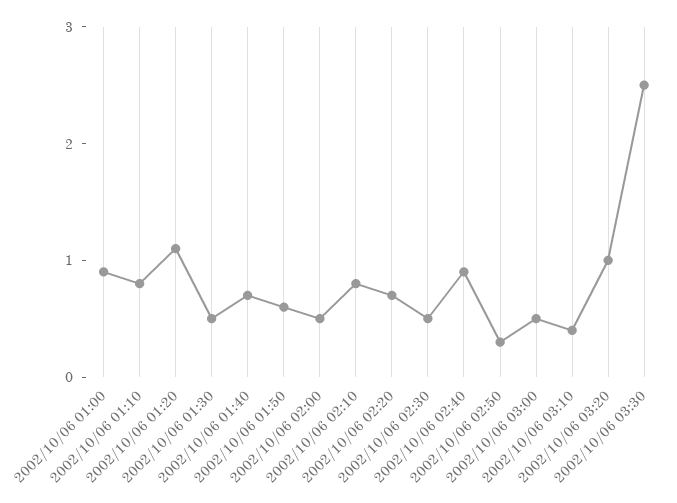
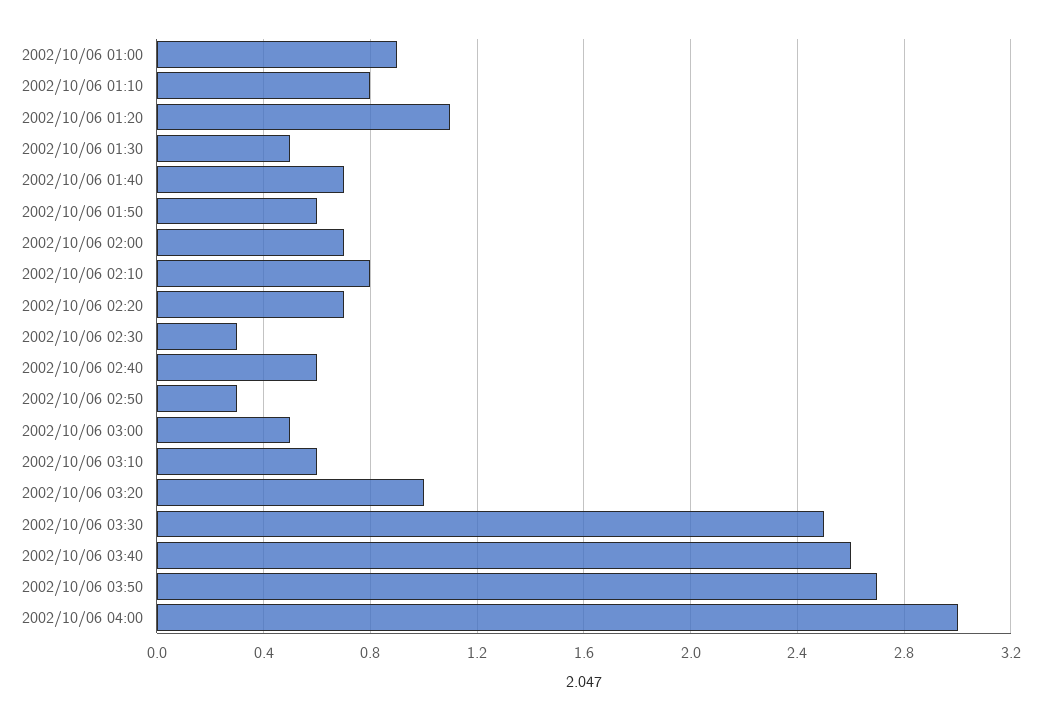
2002/10/06 02:00: 0.5 -> 0.7
2002/10/06 02:30: 0.5 -> 0.3
2002/10/06 02:40: 0.9 -> 0.6
2002/10/06 03:10: 0.4 -> 0.6
2002/10/06 03:40: none -> 2.6
2002/10/06 03:50: none -> 2.7
2002/10/06 04:00: none -> 3

